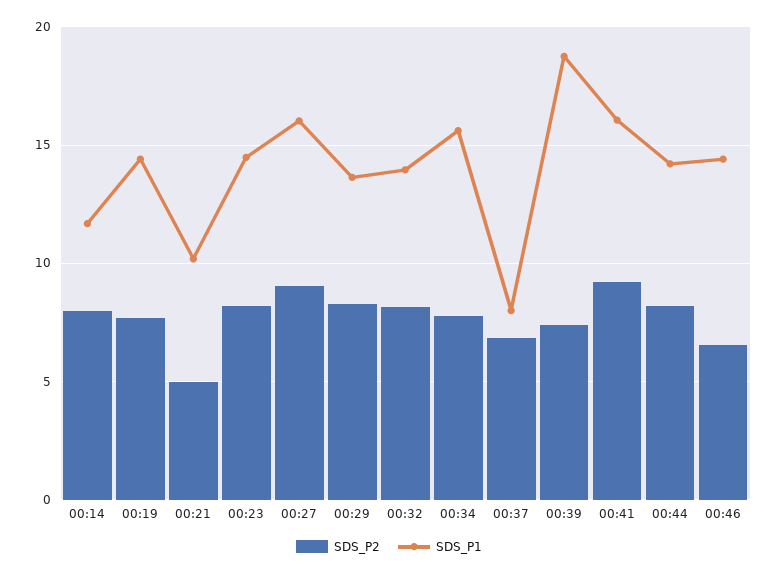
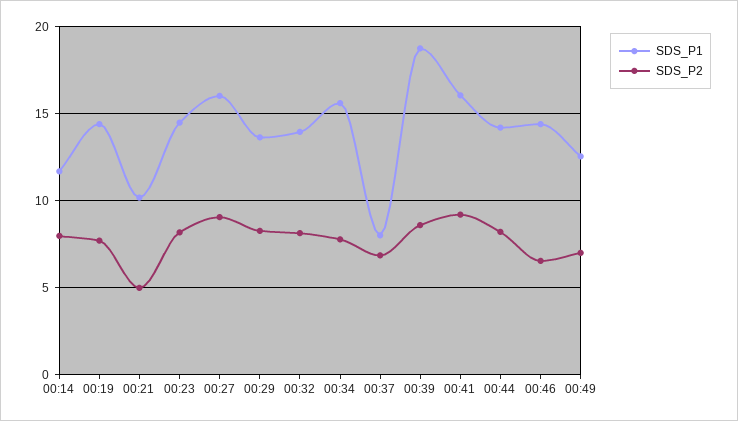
SDS_P2, 00:39: 7.5 -> 8.5
SDS_P1, 00:49: none -> 12.5
SDS_P2, 00:49: none -> 7

